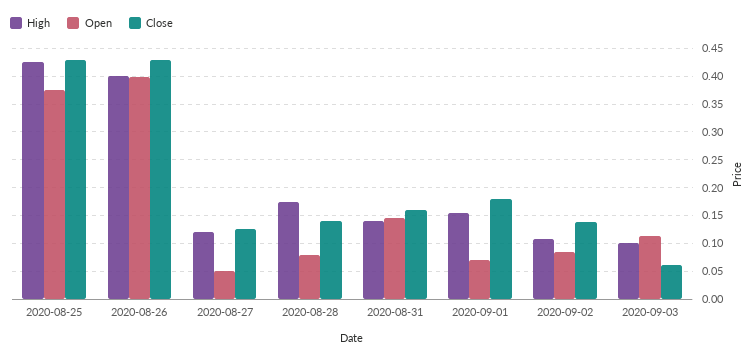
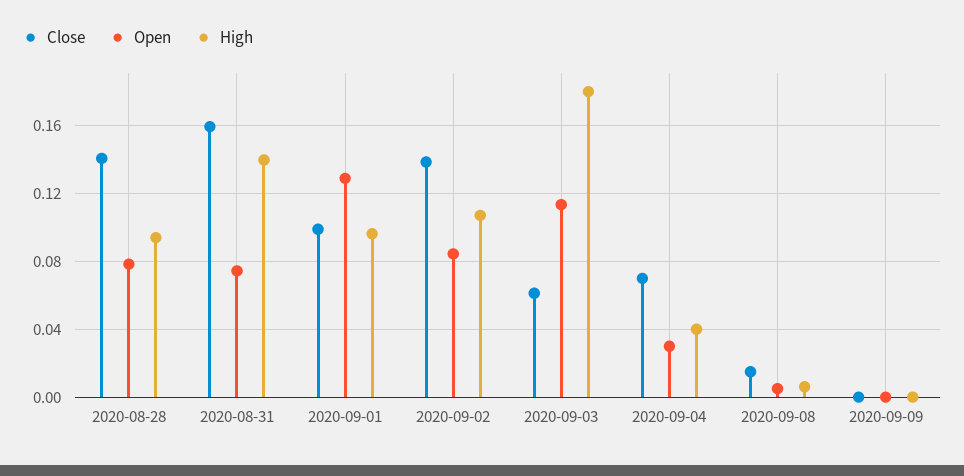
High, 2020-08-25: 0.425 -> none
Open, 2020-08-25: 0.375 -> none
Close, 2020-08-25: 0.425 -> none
High, 2020-08-26: 0.4 -> none
Open, 2020-08-26: 0.4 -> none
Close, 2020-08-26: 0.425 -> none
High, 2020-08-27: 0.125 -> none
Open, 2020-08-27: 0.05 -> none
Close, 2020-08-27: 0.125 -> none
High, 2020-08-28: 0.175 -> 0.095
Open, 2020-08-31: 0.15 -> 0.075
High, 2020-09-01: 0.15 -> 0.095
Open, 2020-09-01: 0.075 -> 0.13
Close, 2020-09-01: 0.175 -> 0.1
High, 2020-09-03: 0.1 -> 0.18
Close, 2020-09-04: none -> 0.07
Open, 2020-09-04: none -> 0.03
High, 2020-09-04: none -> 0.04
Close, 2020-09-08: none -> 0.015
Open, 2020-09-08: none -> 0.005
High, 2020-09-08: none -> 0.005
Close, 2020-09-09: none -> 0
Open, 2020-09-09: none -> 0
High, 2020-09-09: none -> 0

